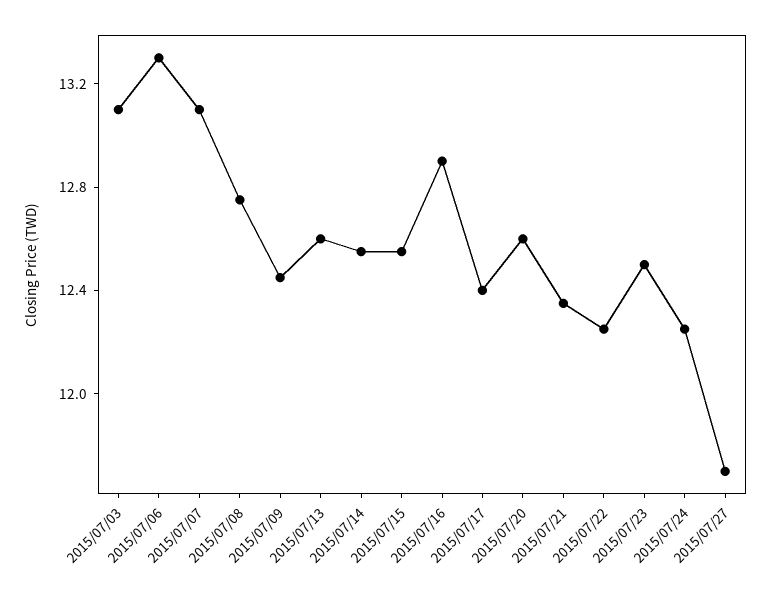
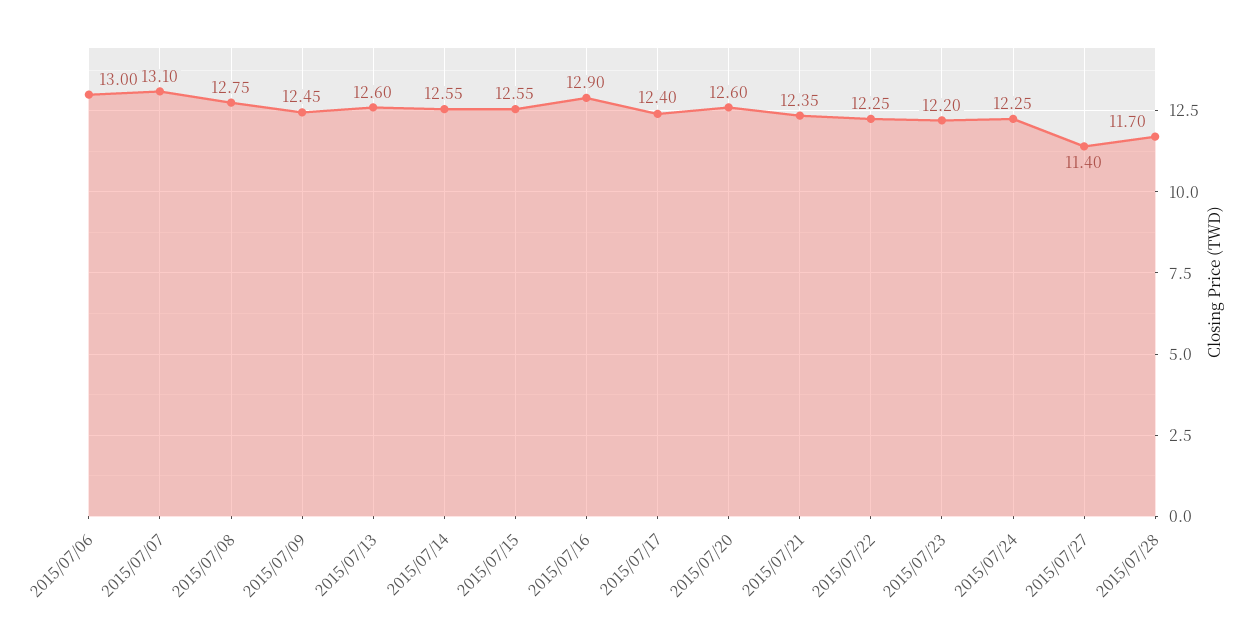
2015/07/03: 13.1 -> none
2015/07/06: 13.3 -> 13
2015/07/23: 12.5 -> 12.2
2015/07/27: 11.7 -> 11.4
2015/07/28: none -> 11.7

